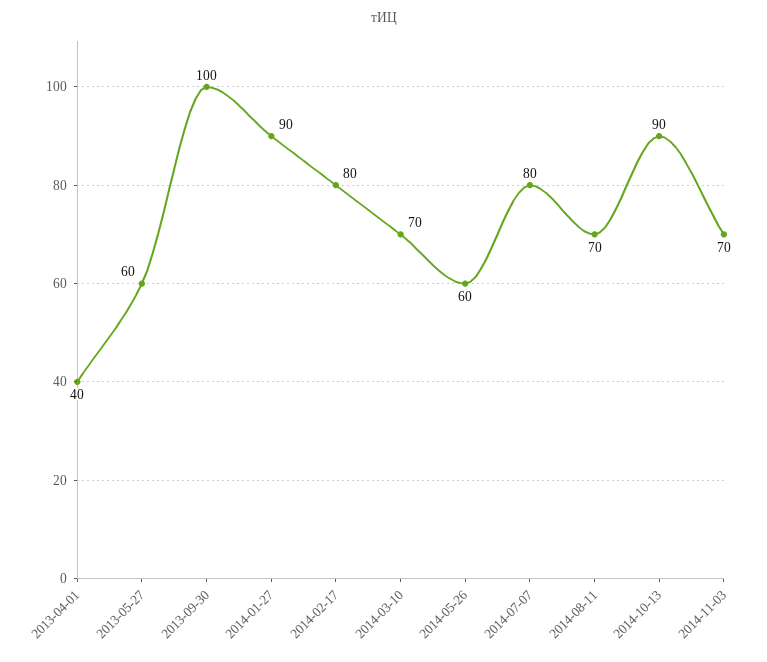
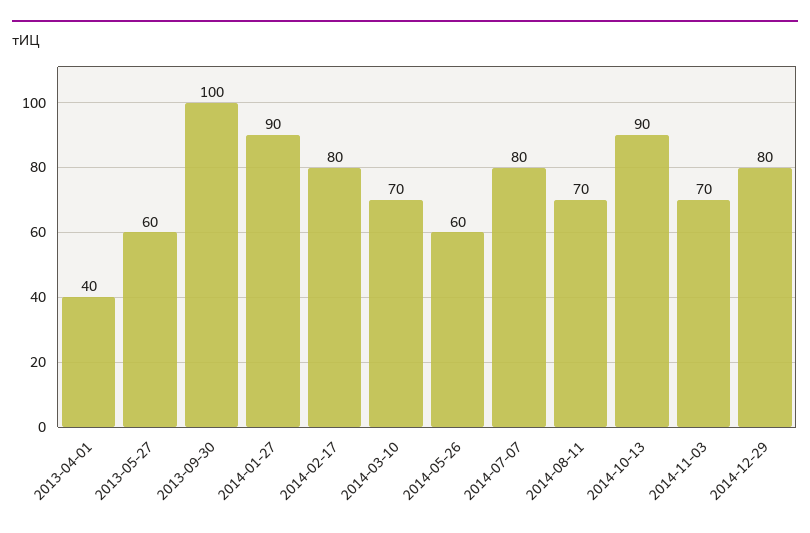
2014-12-29: none -> 80

